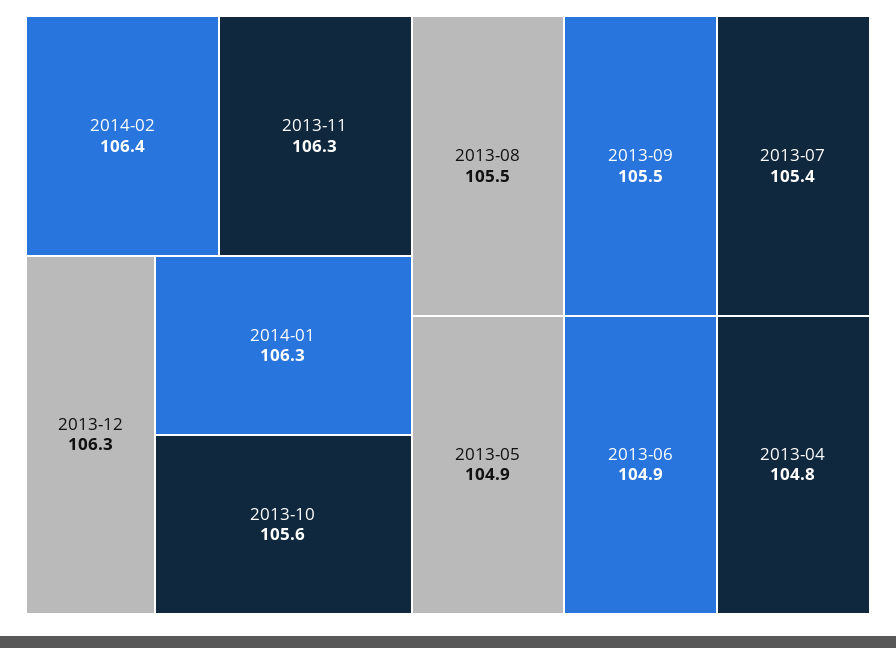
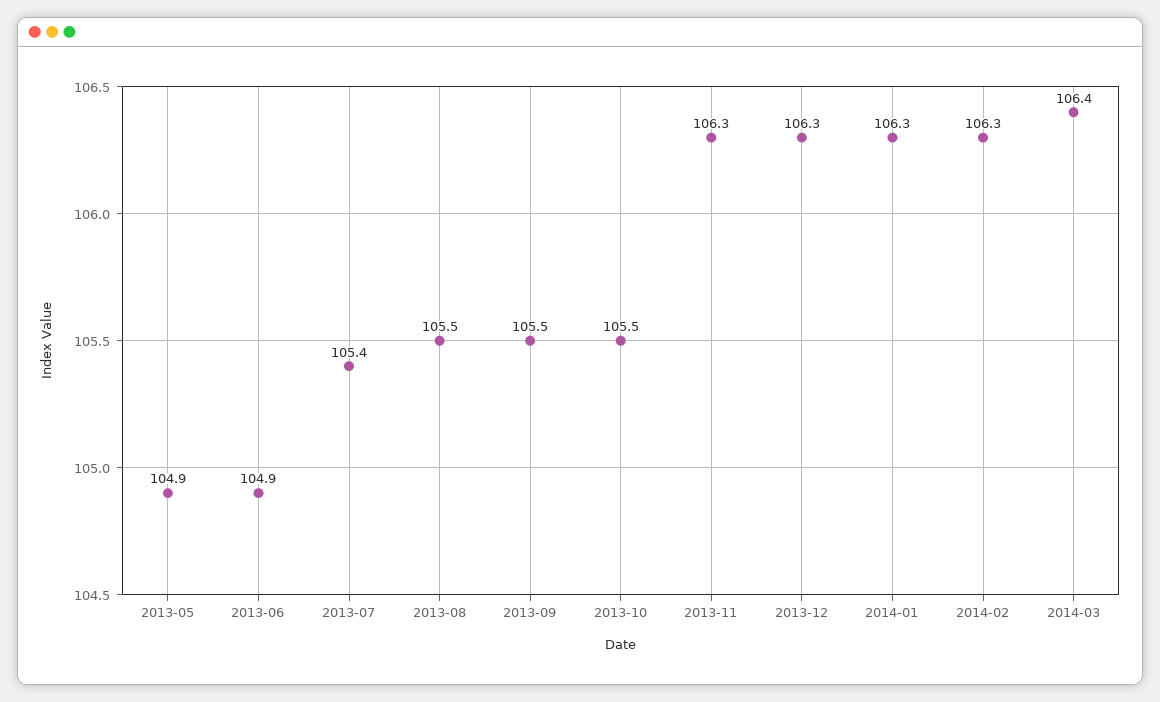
2014-02: 106.4 -> 106.3
2013-10: 105.6 -> 105.5
2013-04: 104.8 -> none
2014-03: none -> 106.4

